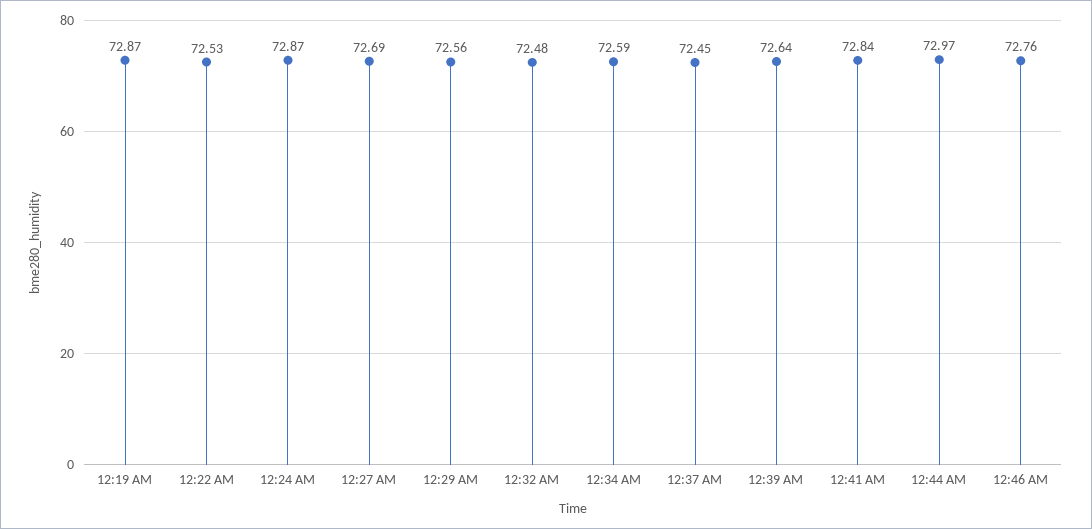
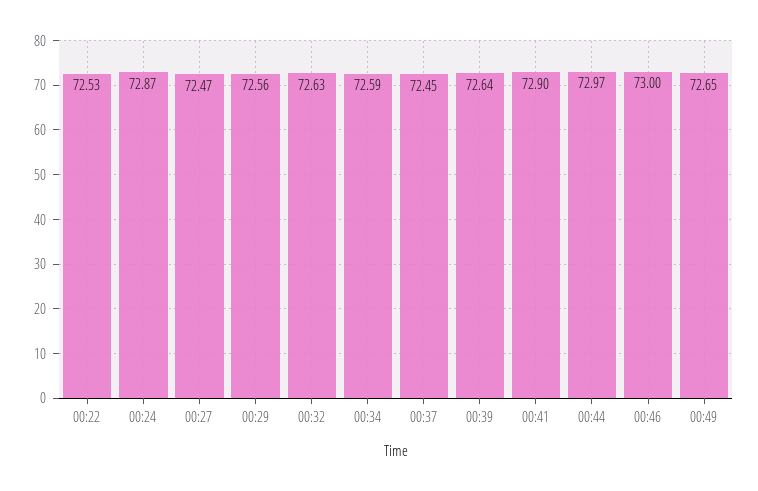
12:19 AM: 72.87 -> none
12:27 AM: 72.69 -> 72.47
12:32 AM: 72.48 -> 72.63
12:41 AM: 72.84 -> 72.9
12:46 AM: 72.76 -> 73
00:49: none -> 72.65

